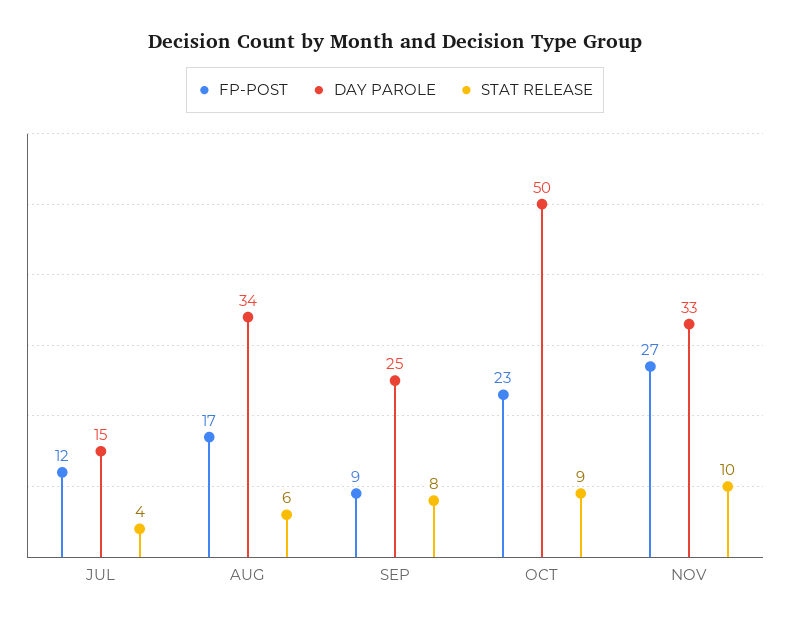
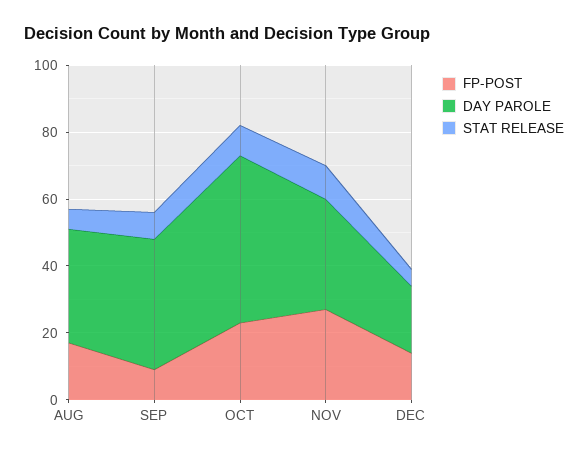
FP-POST, JUL: 12 -> none
DAY PAROLE, JUL: 15 -> none
STAT RELEASE, JUL: 4 -> none
DAY PAROLE, SEP: 25 -> 40
FP-POST, DEC: none -> 15
DAY PAROLE, DEC: none -> 20
STAT RELEASE, DEC: none -> 5

